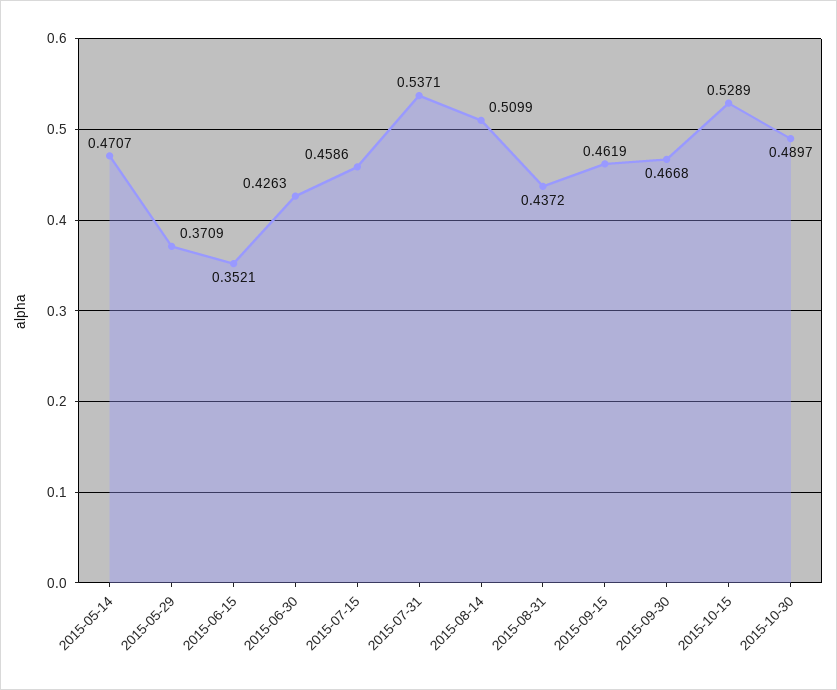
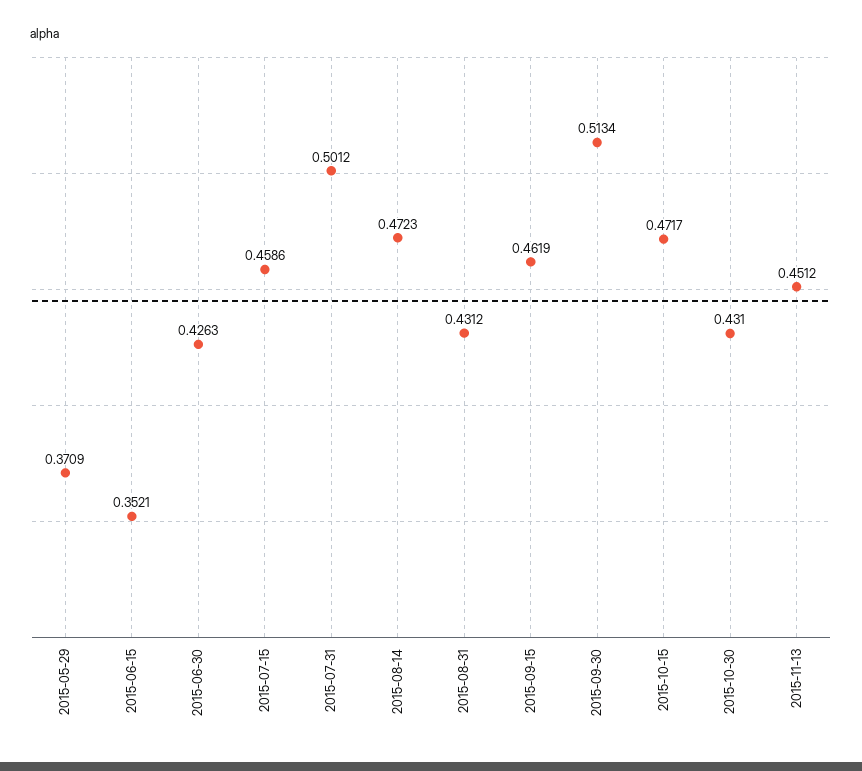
2015-05-14: 0.4707 -> none
2015-07-31: 0.5371 -> 0.5012
2015-08-14: 0.5099 -> 0.4723
2015-08-31: 0.4372 -> 0.4312
2015-09-30: 0.4668 -> 0.5134
2015-10-15: 0.5289 -> 0.4717
2015-10-30: 0.4897 -> 0.431
2015-11-13: none -> 0.4512

